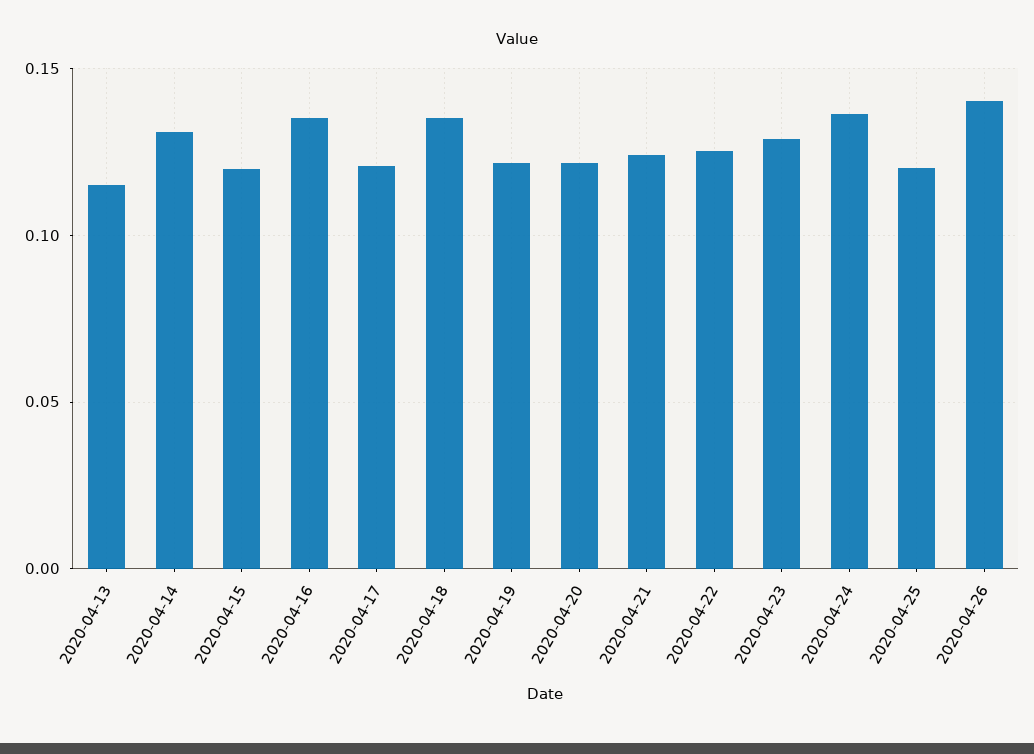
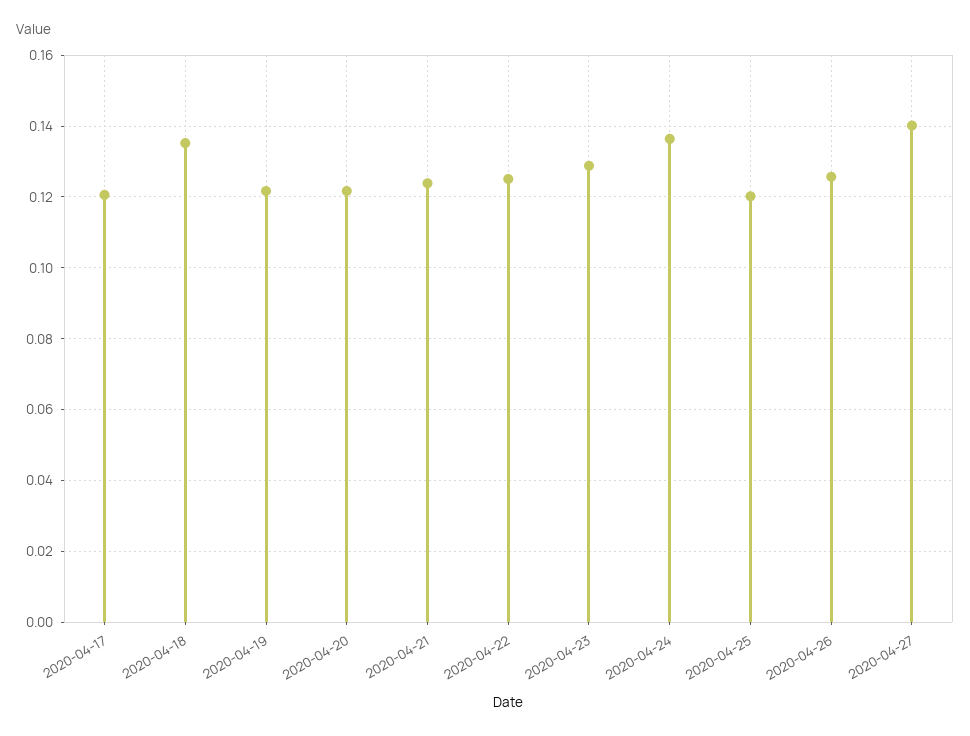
2020-04-13: 0.115 -> none
2020-04-14: 0.13 -> none
2020-04-15: 0.12 -> none
2020-04-16: 0.135 -> none
2020-04-26: 0.14 -> 0.126
2020-04-27: none -> 0.14

